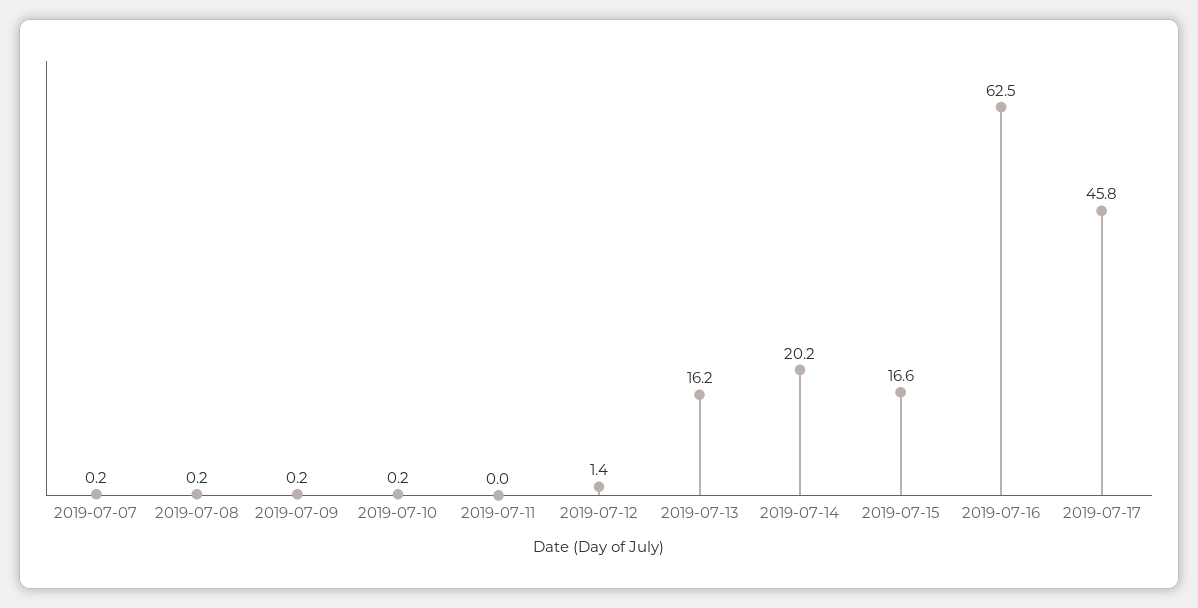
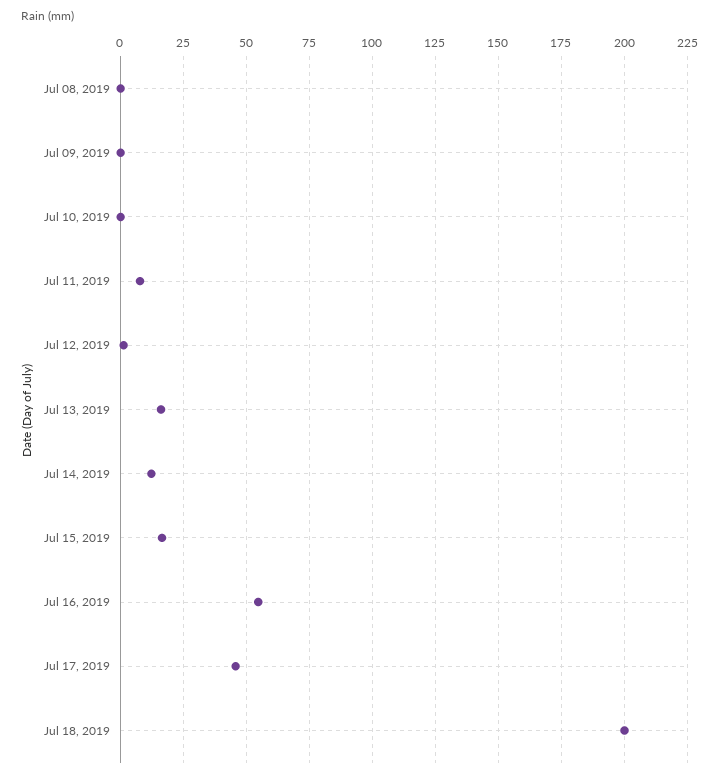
2019-07-07: 0.2 -> none
2019-07-11: 0 -> 7.5
2019-07-14: 20.2 -> 12.5
2019-07-16: 62.5 -> 55
Jul 18, 2019: none -> 200

